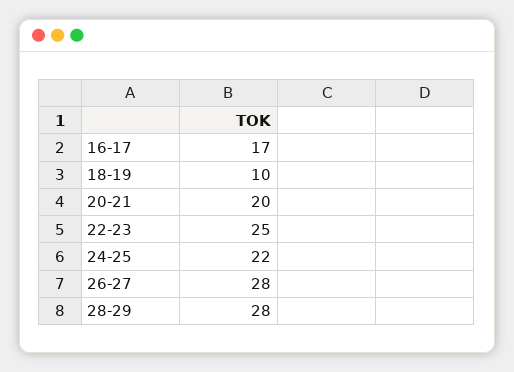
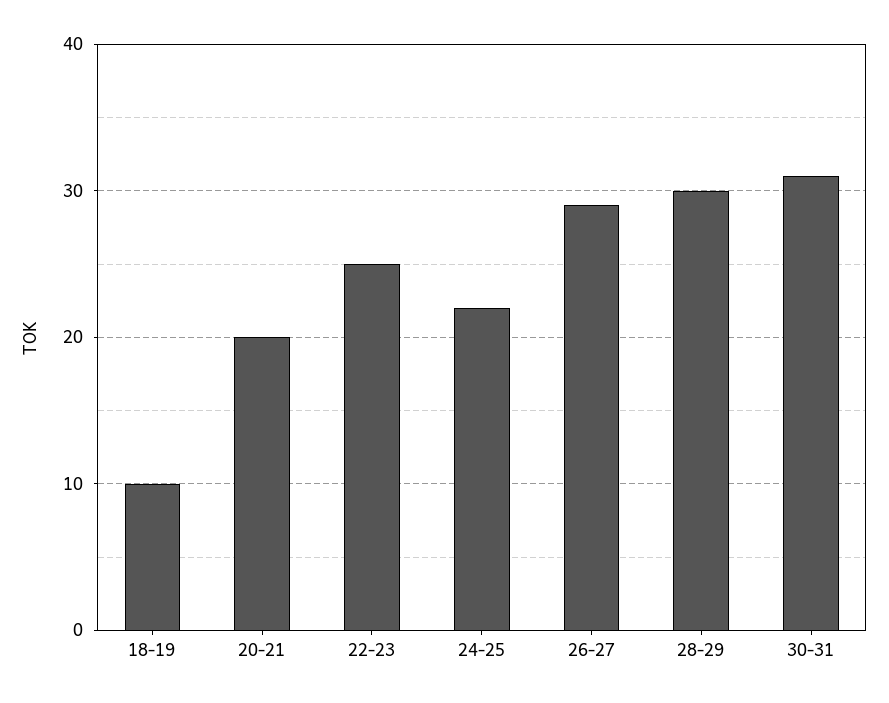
16-17: 17 -> none
26-27: 28 -> 29
28-29: 28 -> 30
30-31: none -> 31

